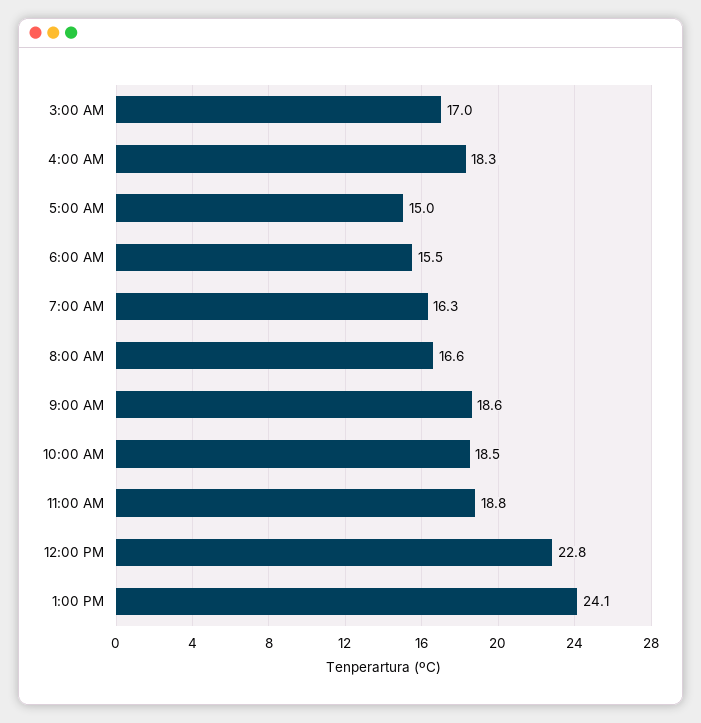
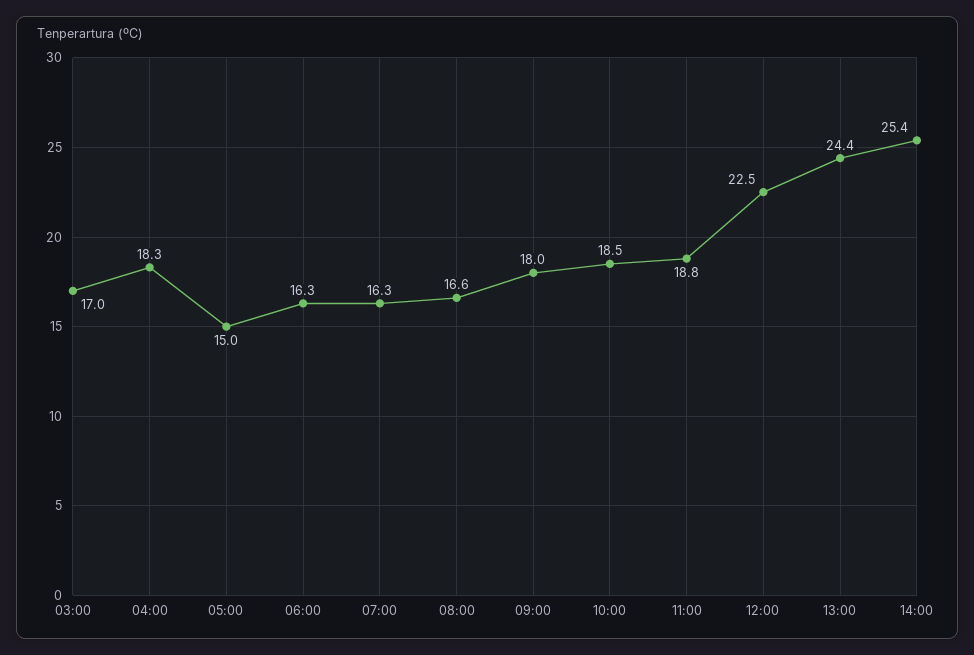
6:00 AM: 15.5 -> 16.3
9:00 AM: 18.6 -> 18
12:00 PM: 22.8 -> 22.5
1:00 PM: 24.1 -> 24.4
14:00: none -> 25.4

